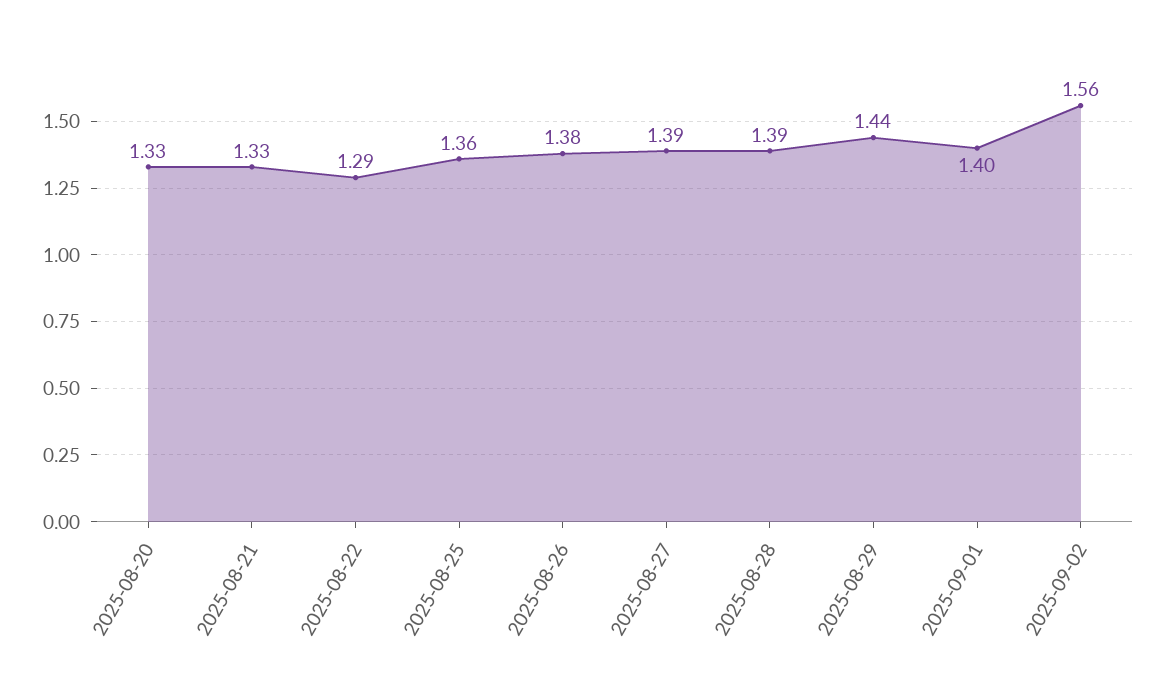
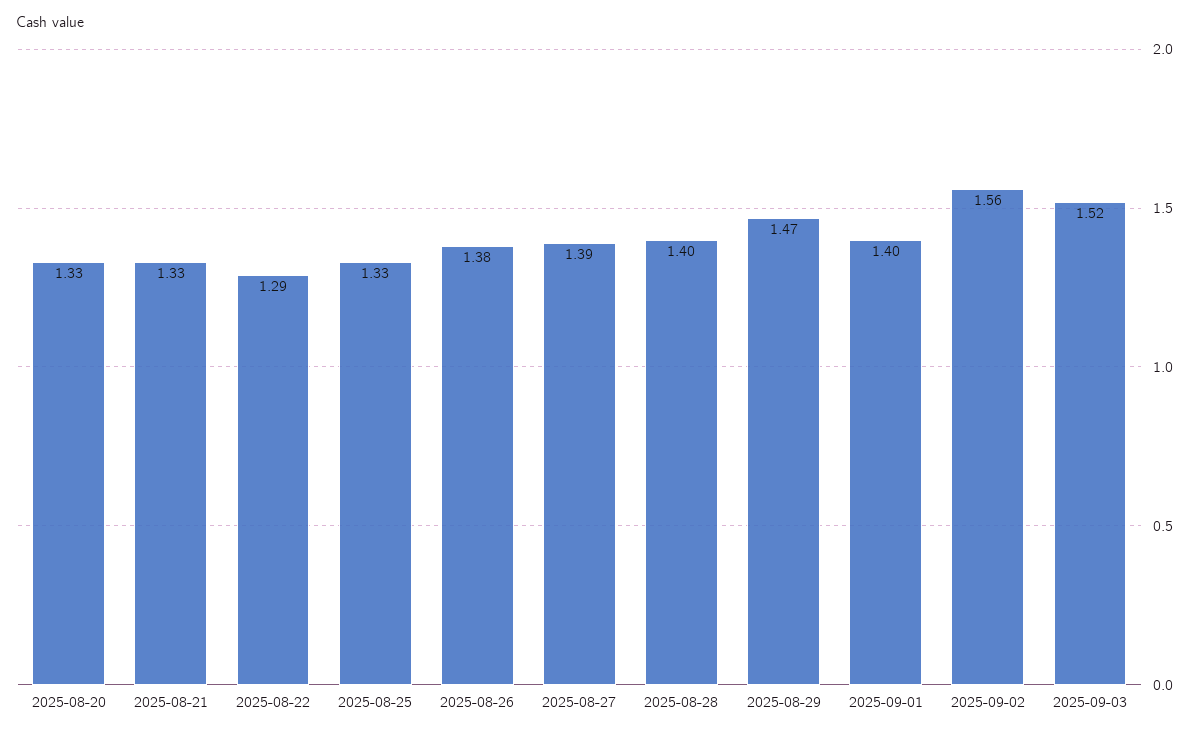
2025-08-25: 1.36 -> 1.33
2025-08-28: 1.39 -> 1.4
2025-08-29: 1.44 -> 1.47
2025-09-03: none -> 1.52

